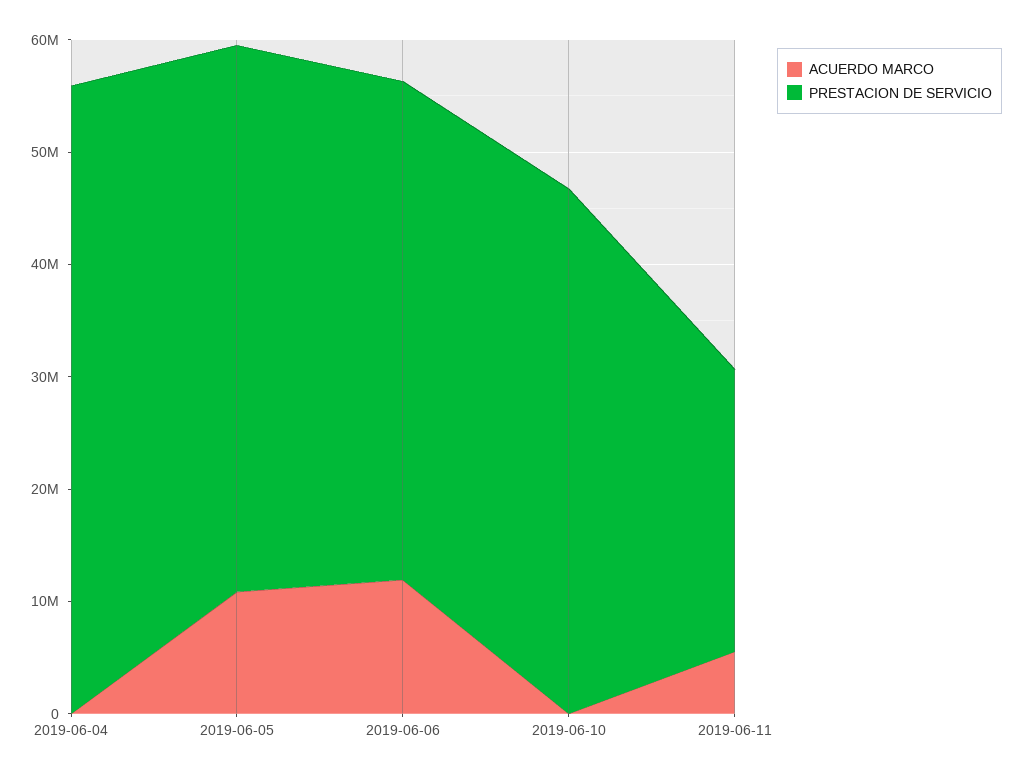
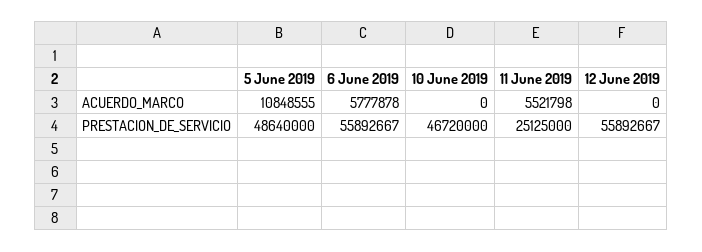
ACUERDO MARCO, 2019-06-04: 0 -> none
PRESTACION DE SERVICIO, 2019-06-04: 56000000 -> none
ACUERDO MARCO, 2019-06-06: 12000000 -> 5777878
PRESTACION DE SERVICIO, 2019-06-06: 44000000 -> 55892667
ACUERDO MARCO, 12 June 2019: none -> 0
PRESTACION DE SERVICIO, 12 June 2019: none -> 55892667

